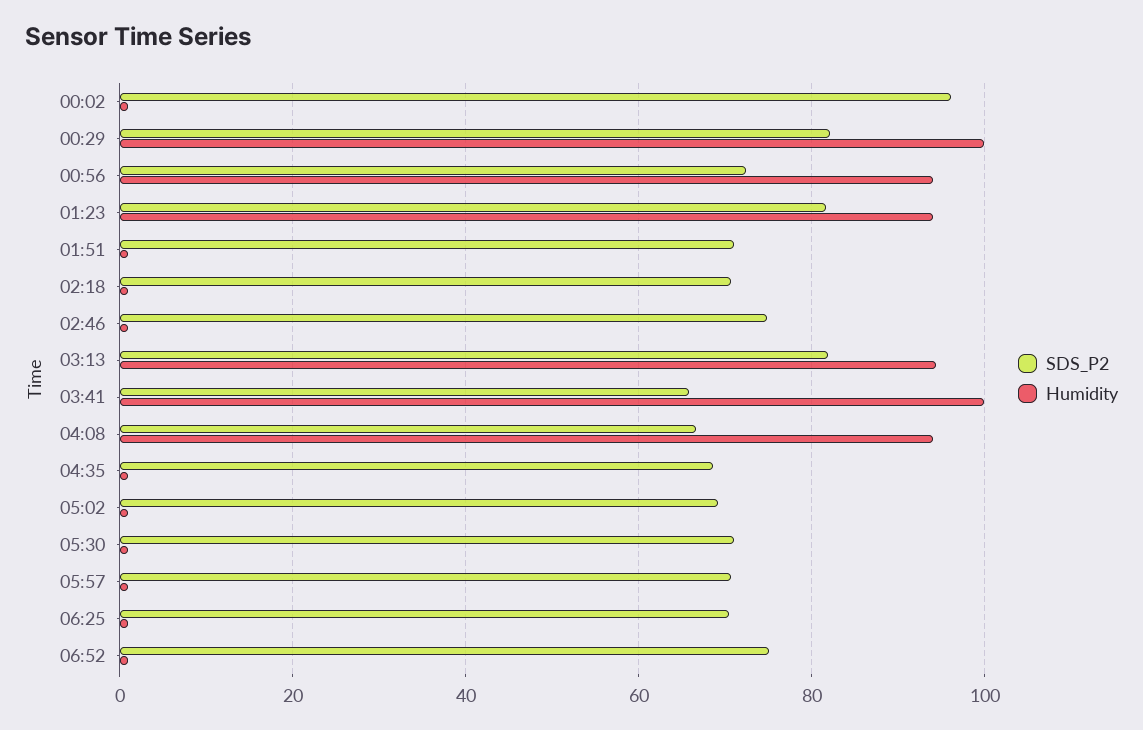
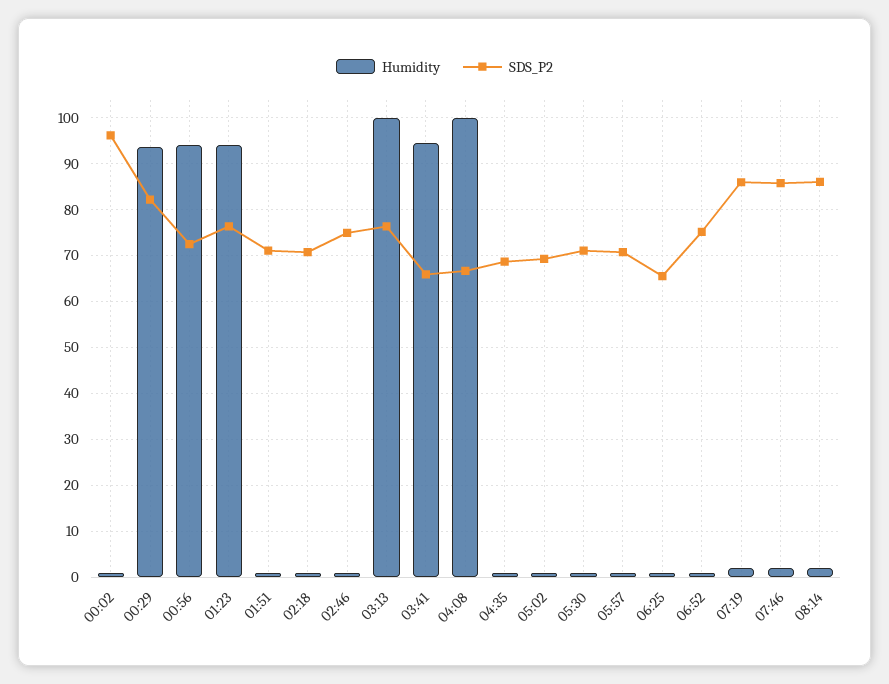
Humidity, 00:29: 100 -> 94
SDS_P2, 01:23: 82 -> 76
SDS_P2, 03:13: 82 -> 76
Humidity, 03:13: 94 -> 100
Humidity, 03:41: 100 -> 94
Humidity, 04:08: 94 -> 100
SDS_P2, 06:25: 70 -> 66
Humidity, 07:19: none -> 2
SDS_P2, 07:19: none -> 86
Humidity, 07:46: none -> 2
SDS_P2, 07:46: none -> 86
Humidity, 08:14: none -> 2
SDS_P2, 08:14: none -> 86

